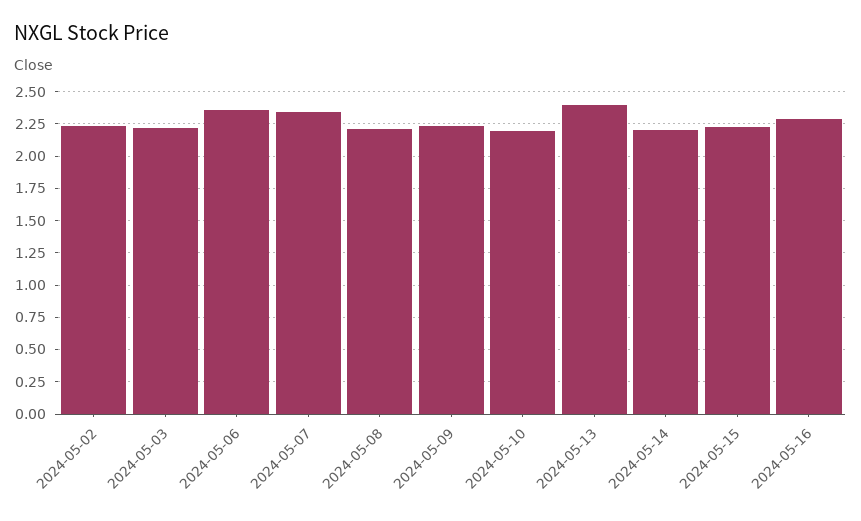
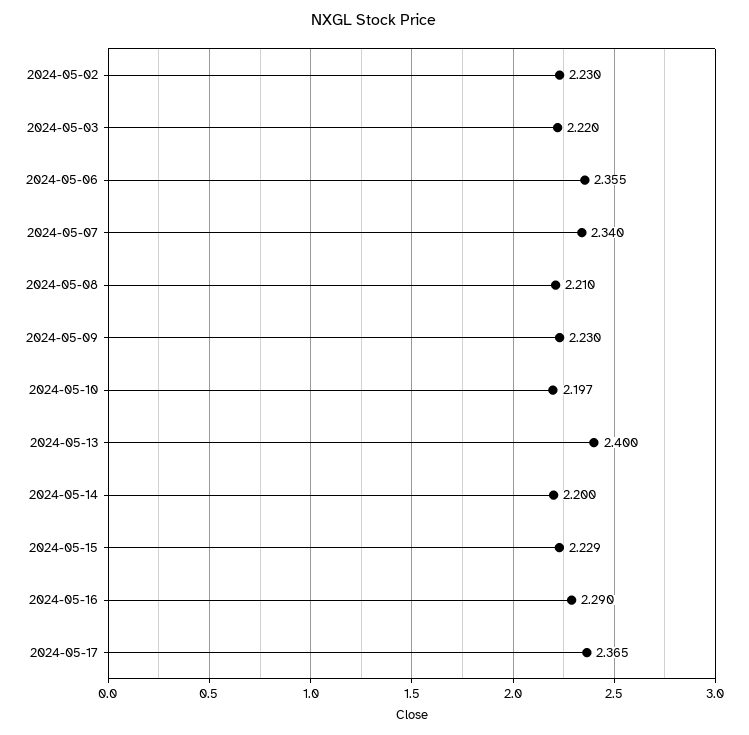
2024-05-17: none -> 2.365

